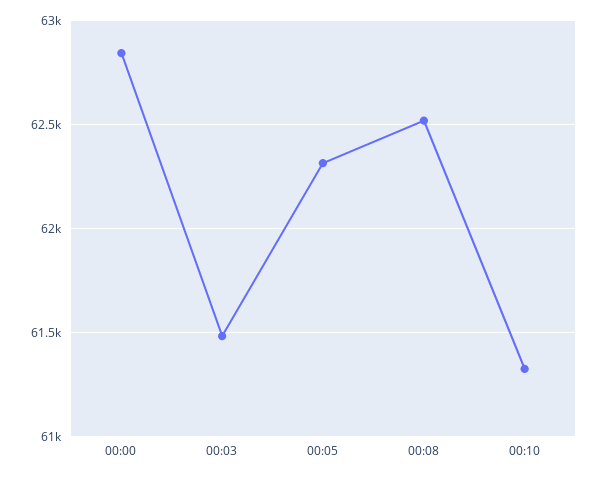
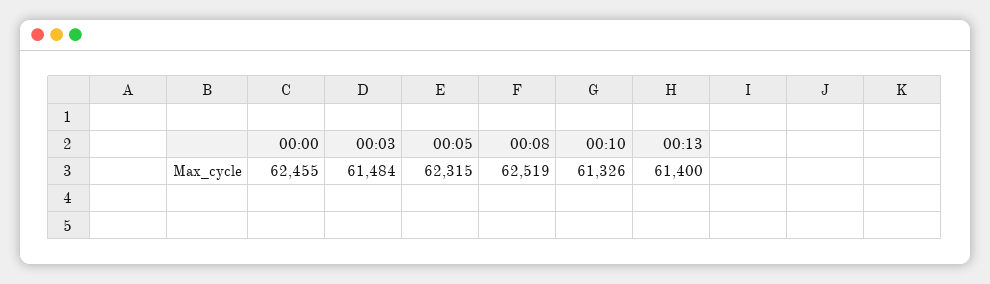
00:00: 62850 -> 62455
00:13: none -> 61400

